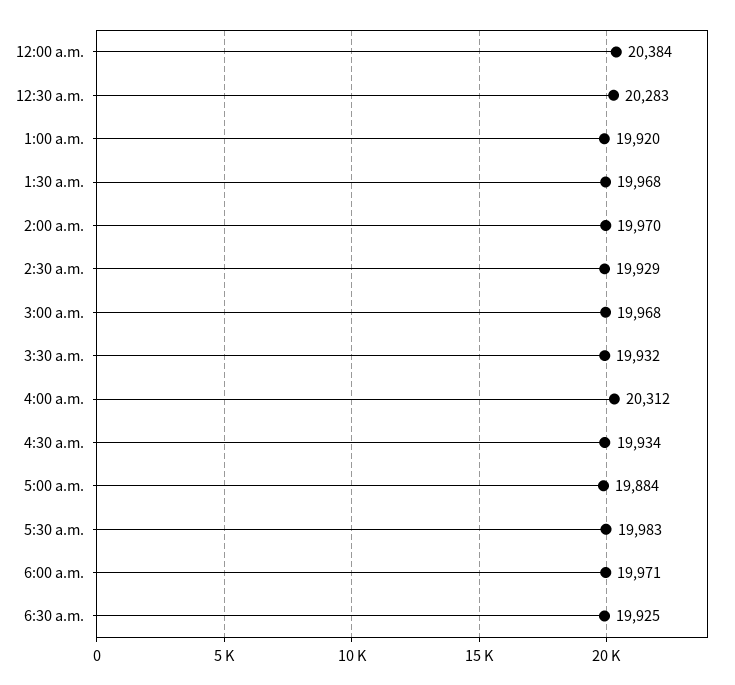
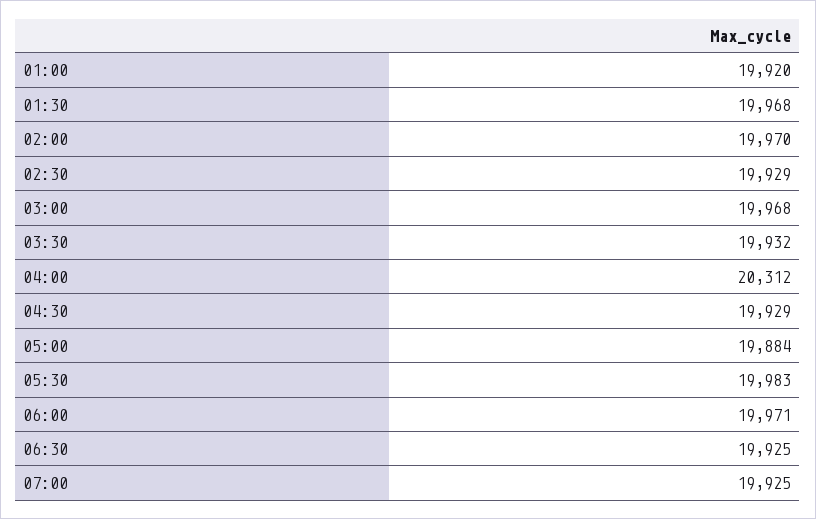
12:00 a.m.: 20384 -> none
12:30 a.m.: 20283 -> none
4:30 a.m.: 19934 -> 19929
07:00: none -> 19925

